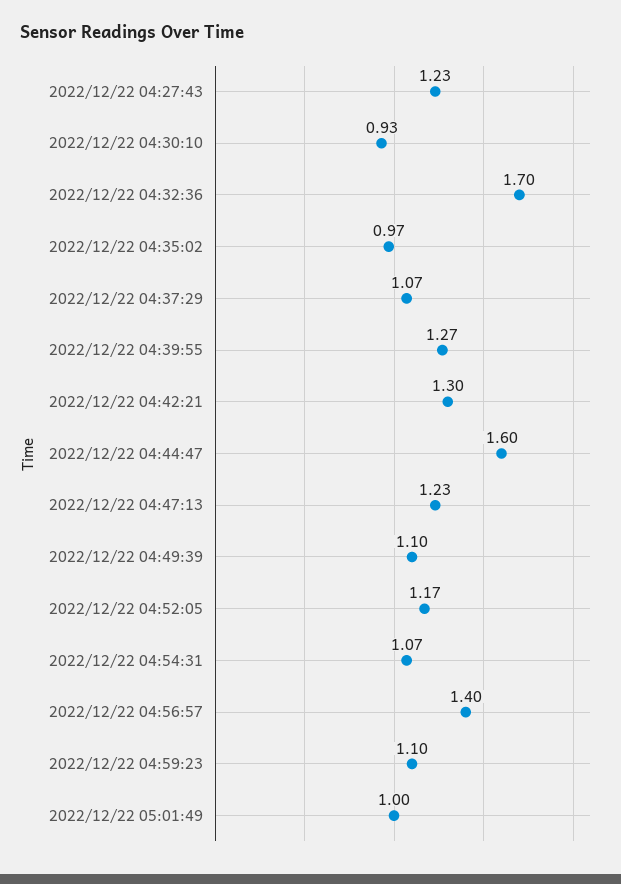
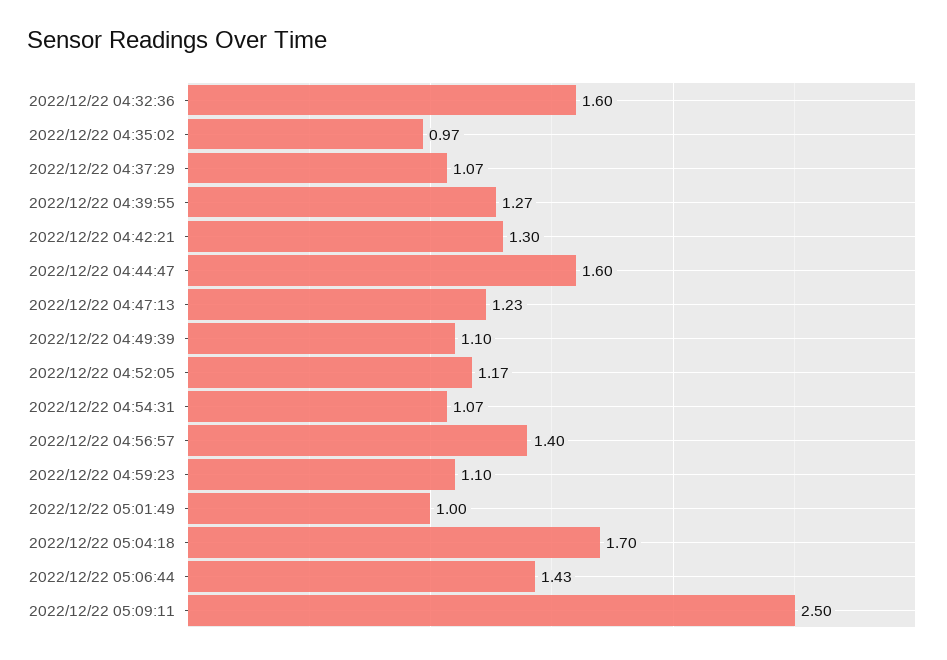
2022/12/22 04:27:43: 1.23 -> none
2022/12/22 04:30:10: 0.93 -> none
2022/12/22 04:32:36: 1.7 -> 1.6
2022/12/22 05:04:18: none -> 1.7
2022/12/22 05:06:44: none -> 1.43
2022/12/22 05:09:11: none -> 2.5

